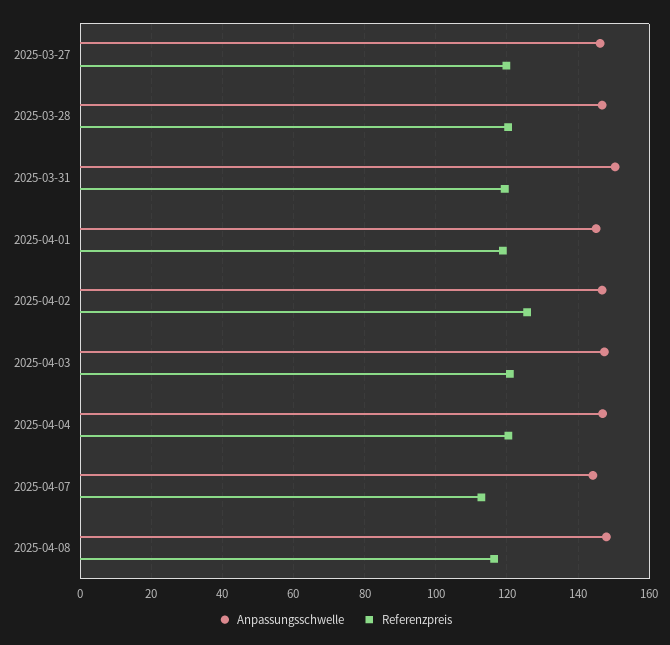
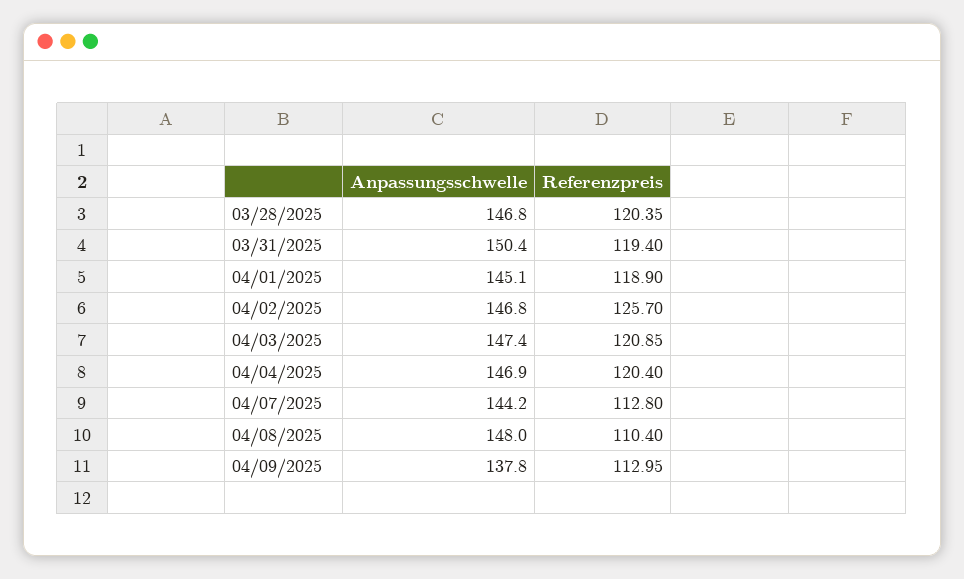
Anpassungsschwelle, 2025-03-27: 146 -> none
Referenzpreis, 2025-03-27: 120 -> none
Referenzpreis, 2025-04-08: 116 -> 110.4
Anpassungsschwelle, 04/09/2025: none -> 137.8
Referenzpreis, 04/09/2025: none -> 112.95

